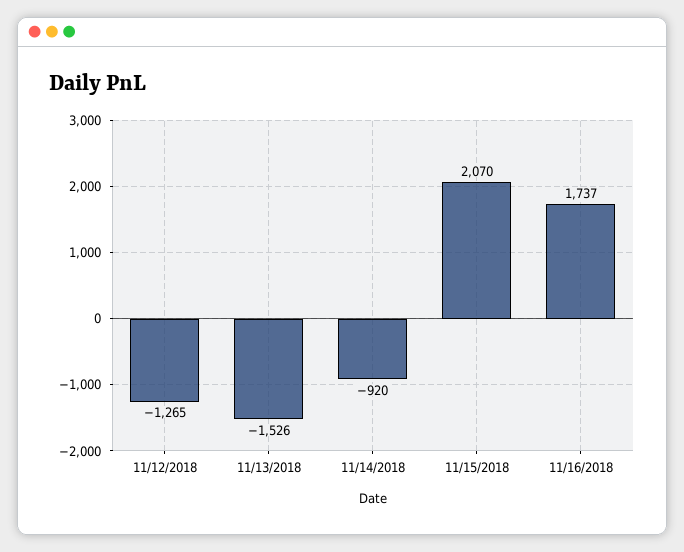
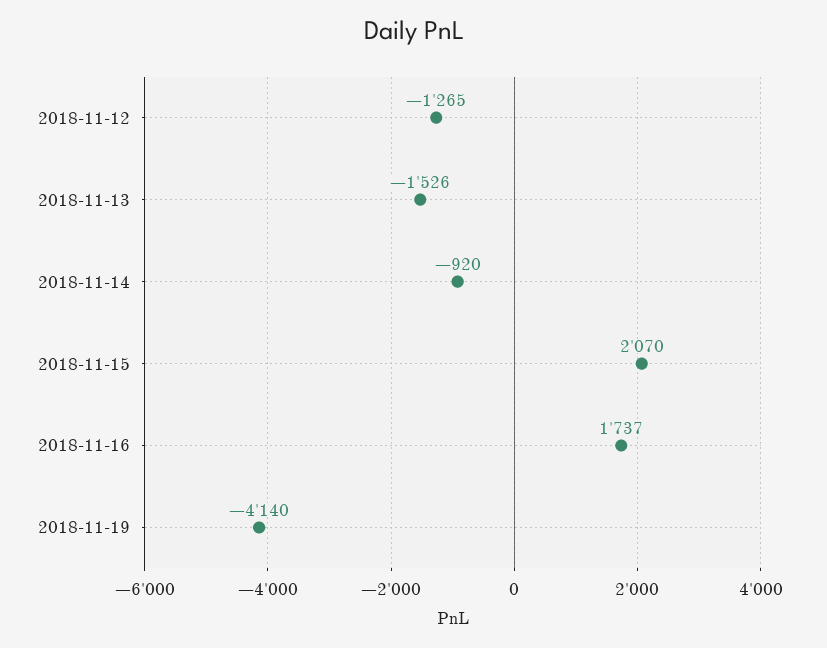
2018-11-19: none -> -4140

